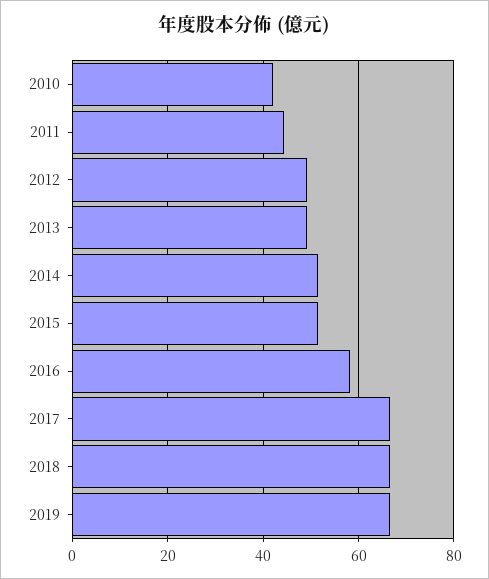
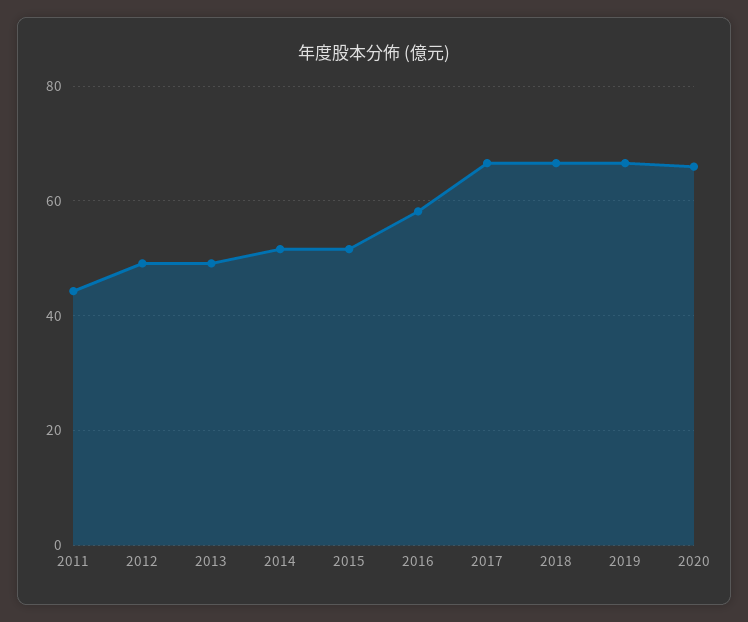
2010: 42 -> none
2020: none -> 66

